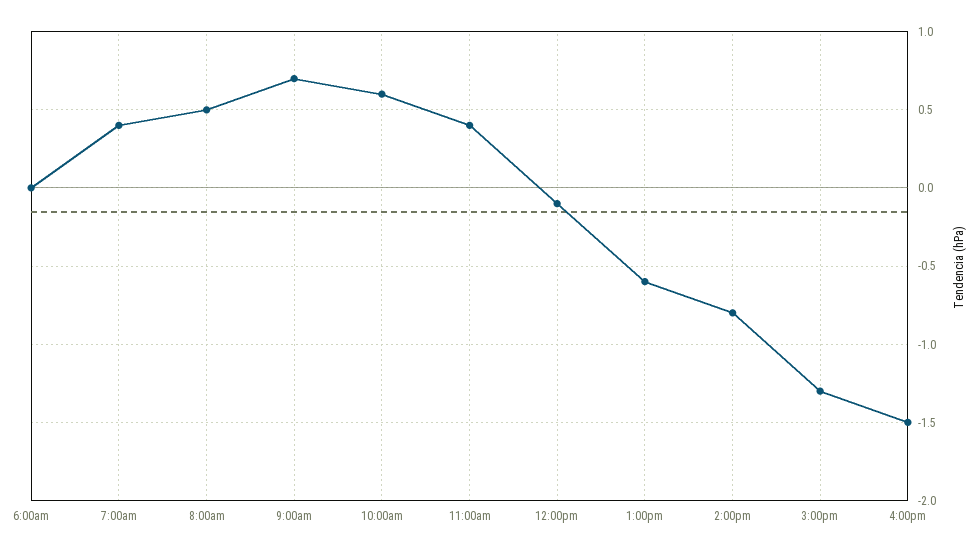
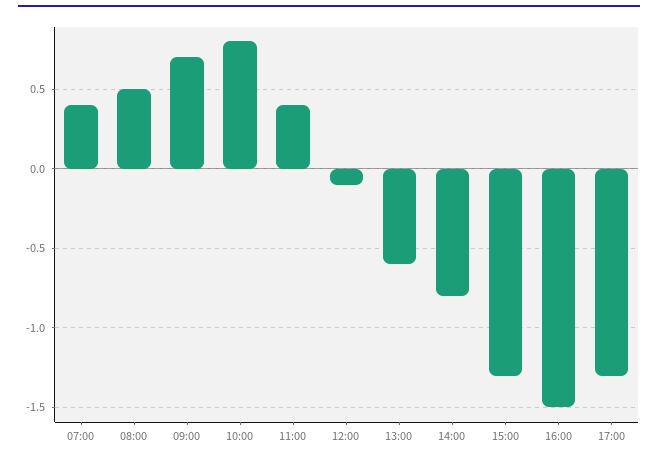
6:00am: 0 -> none
10:00am: 0.6 -> 0.8
17:00: none -> -1.3

